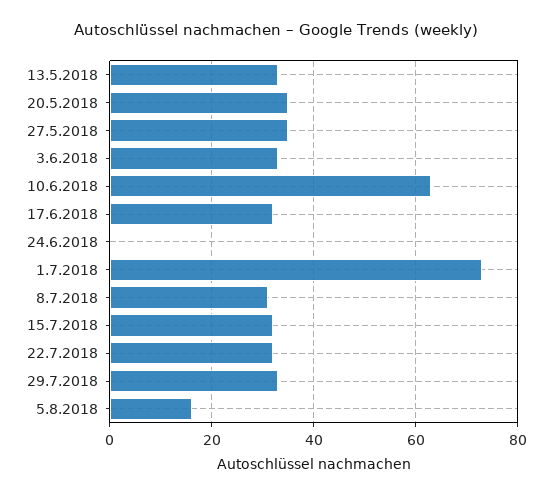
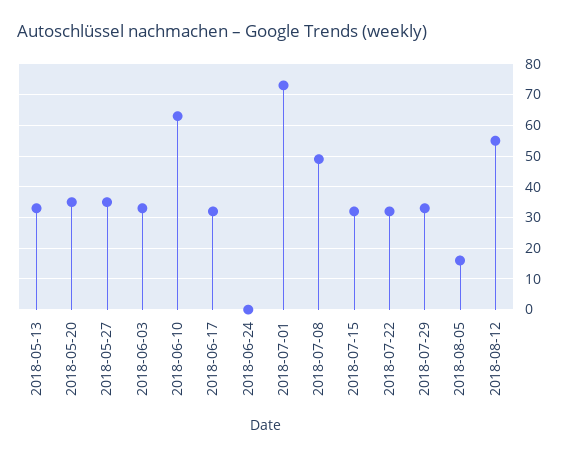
8.7.2018: 30 -> 50
2018-08-12: none -> 55

